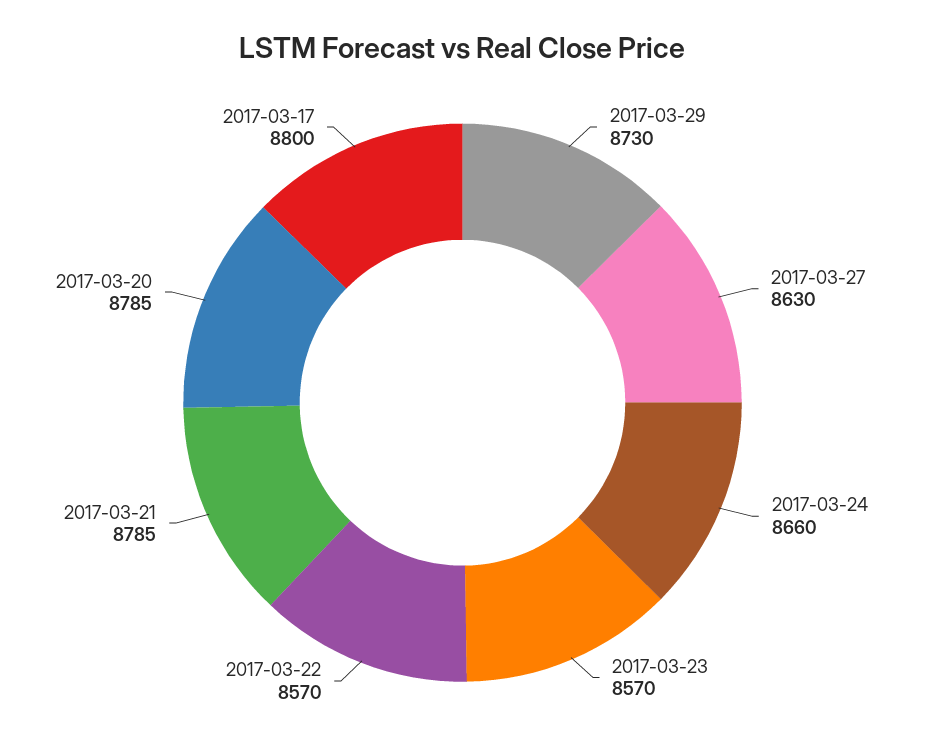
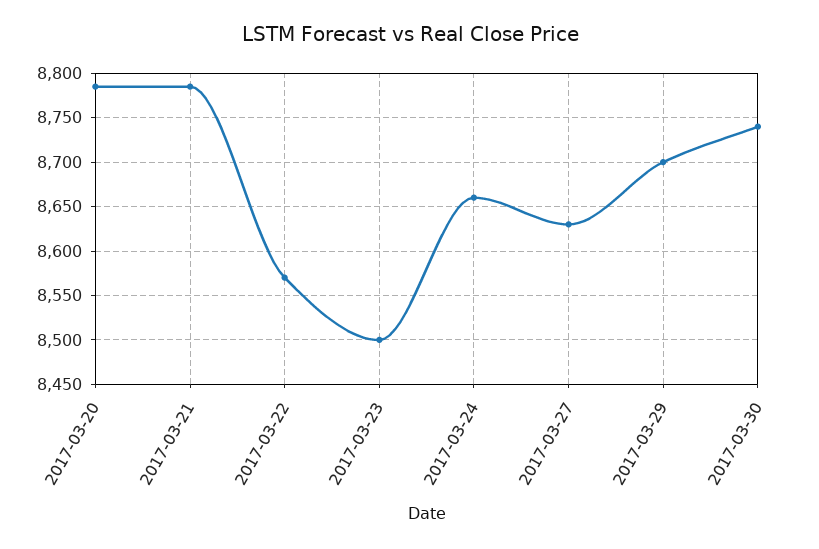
2017-03-29: 8730 -> 8700
2017-03-23: 8570 -> 8500
2017-03-17: 8800 -> none
2017-03-30: none -> 8740

